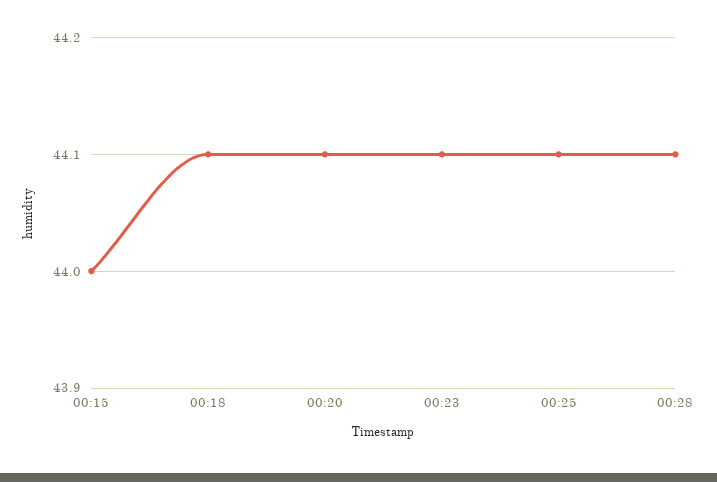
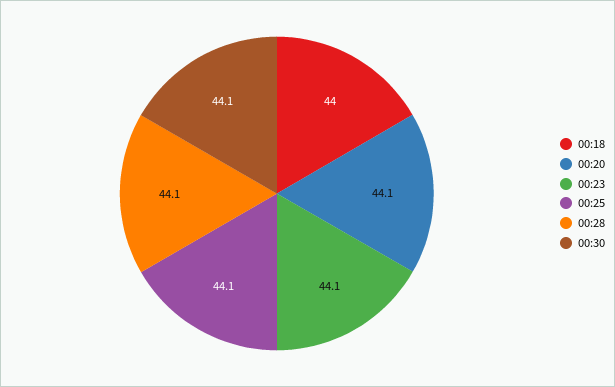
00:15: 44 -> none
00:18: 44.1 -> 44
00:30: none -> 44.1

